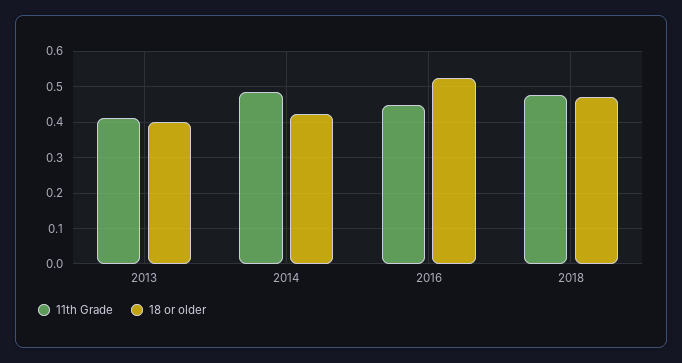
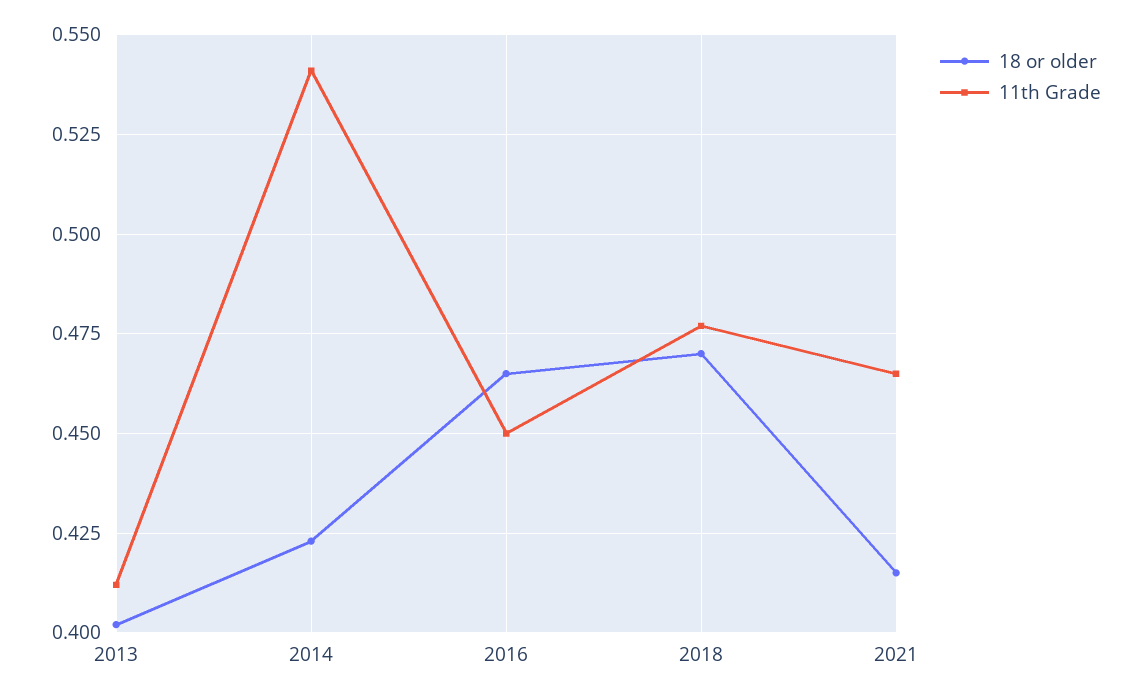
11th Grade, 2014: 0.48 -> 0.54
18 or older, 2016: 0.52 -> 0.465
18 or older, 2021: none -> 0.415
11th Grade, 2021: none -> 0.465

